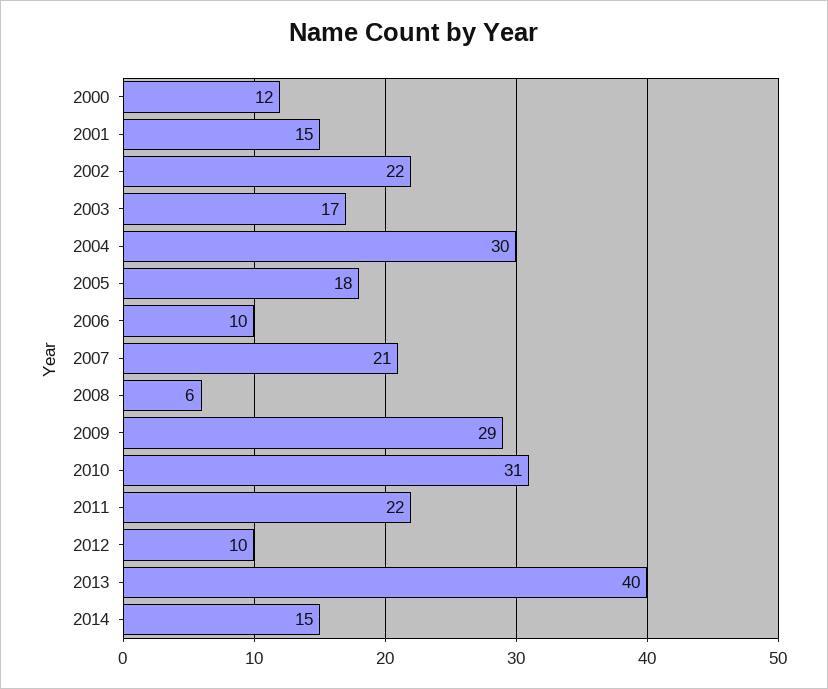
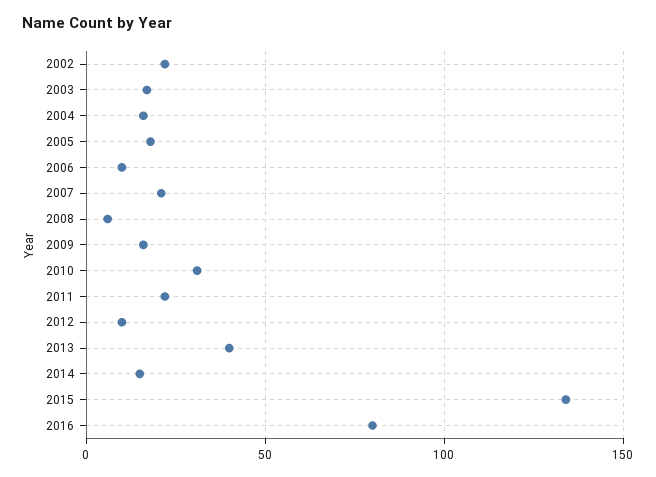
2000: 12 -> none
2001: 15 -> none
2004: 30 -> 15
2009: 29 -> 15
2015: none -> 135
2016: none -> 80

